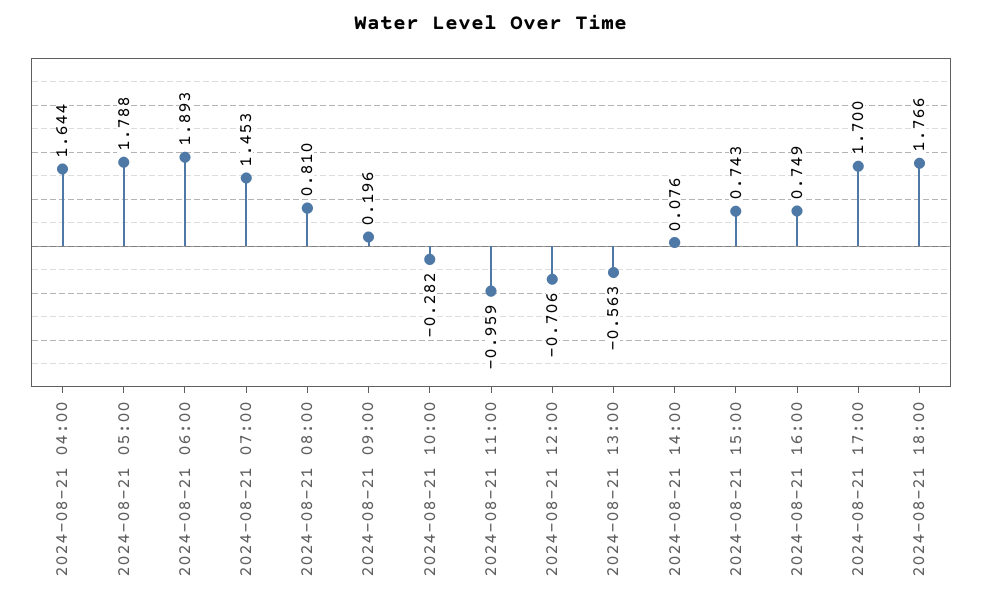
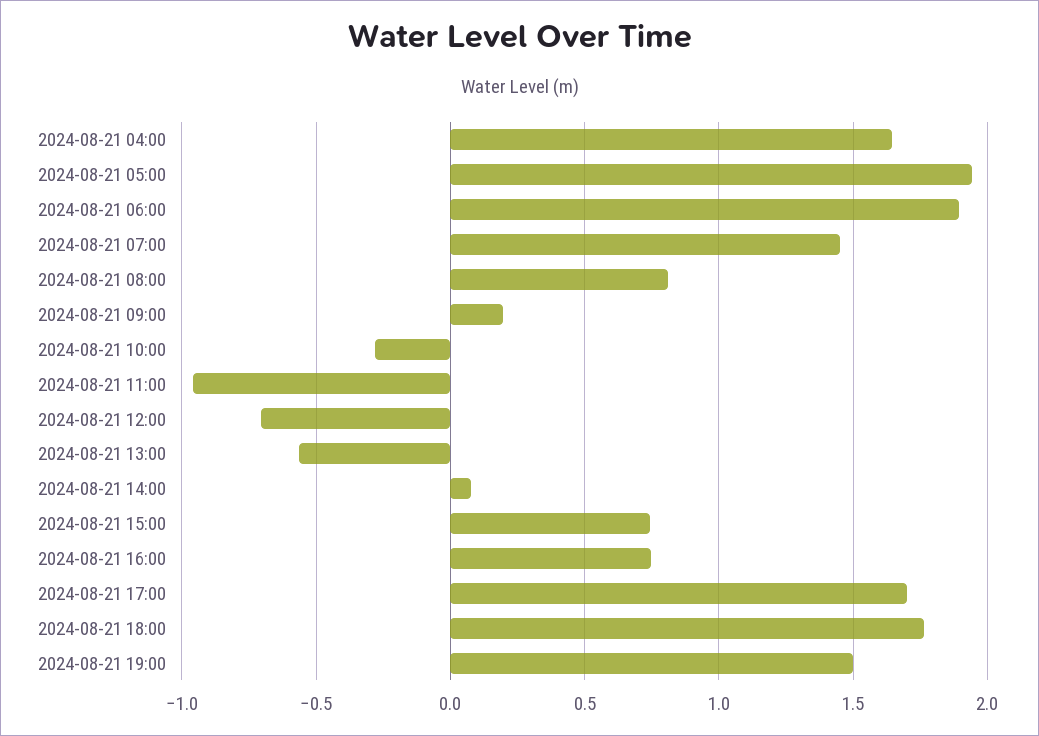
2024-08-21 05:00: 1.788 -> 1.95
2024-08-21 19:00: none -> 1.5

